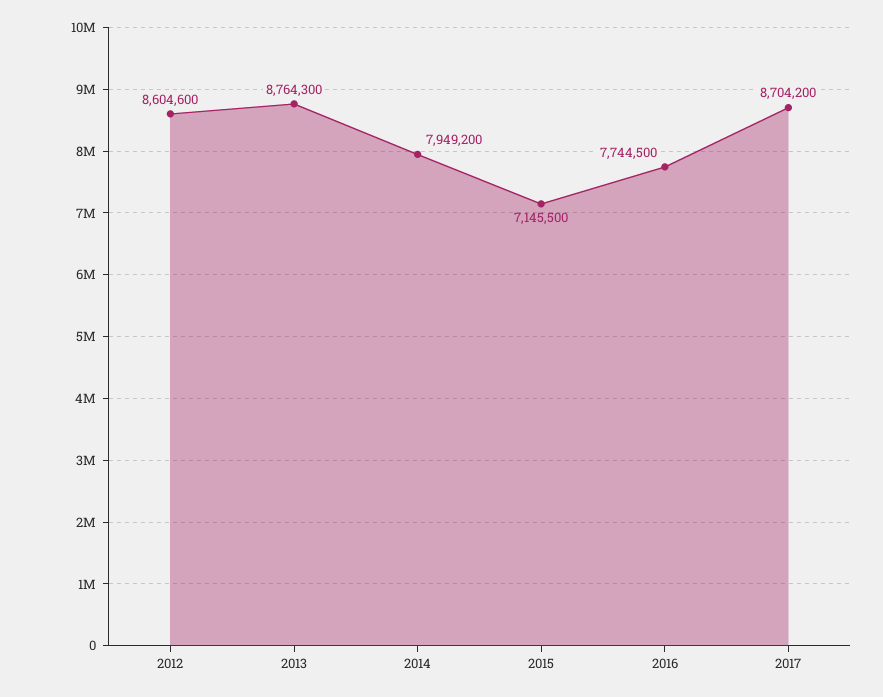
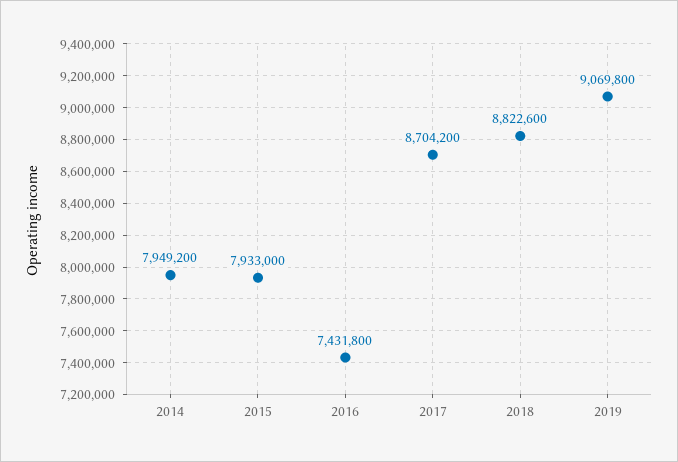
2012: 8604600 -> none
2013: 8764300 -> none
2015: 7145500 -> 7933000
2016: 7744500 -> 7431800
2018: none -> 8822600
2019: none -> 9069800

